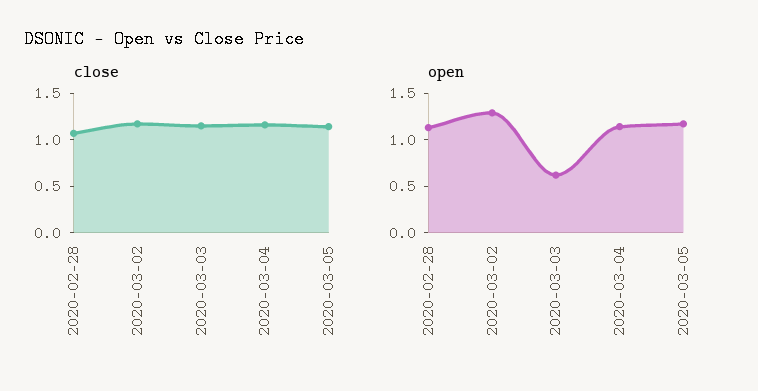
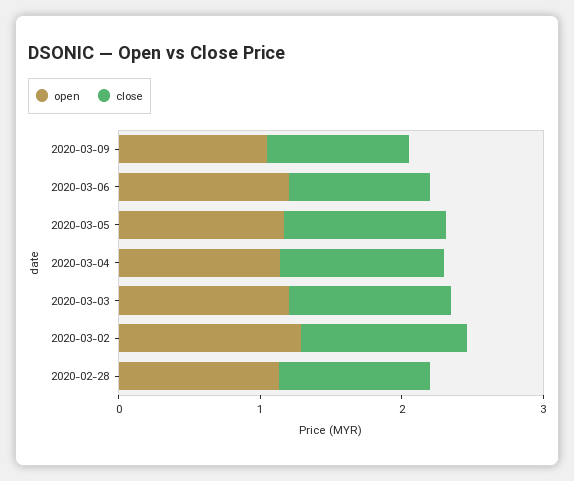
open, 2020-03-03: 0.6 -> 1.2
open, 2020-03-09: none -> 1
close, 2020-03-09: none -> 1
open, 2020-03-06: none -> 1.2
close, 2020-03-06: none -> 1

